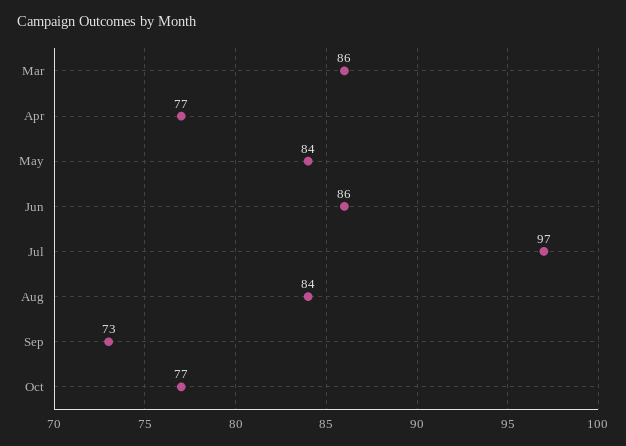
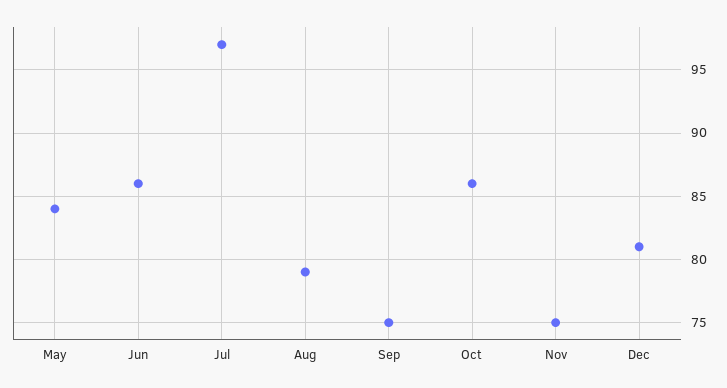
Mar: 86 -> none
Apr: 77 -> none
Aug: 84 -> 79
Sep: 73 -> 75
Oct: 77 -> 86
Nov: none -> 75
Dec: none -> 81

